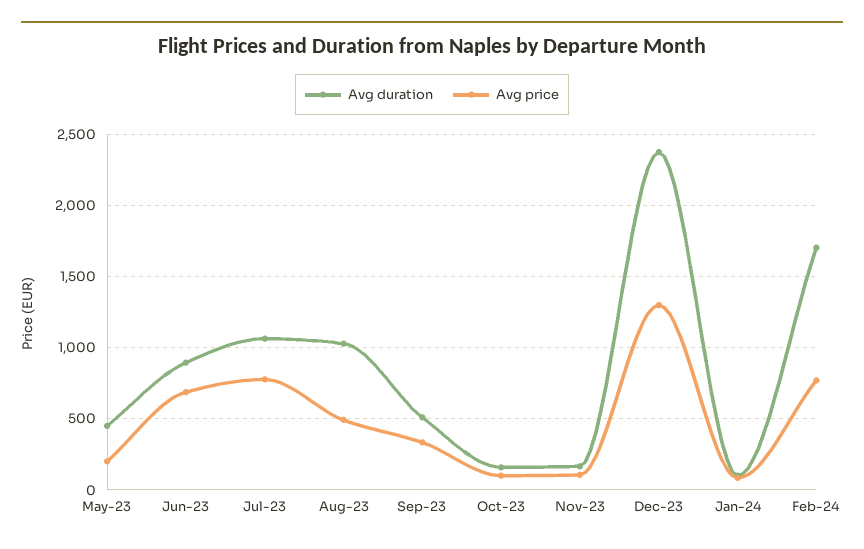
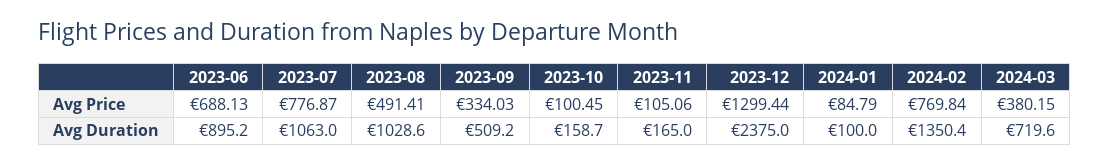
Avg duration, May-23: 450 -> none
Avg price, May-23: 200 -> none
Avg duration, Feb-24: 1700 -> 1350.4
Avg price, 2024-03: none -> 380.15
Avg duration, 2024-03: none -> 719.6

